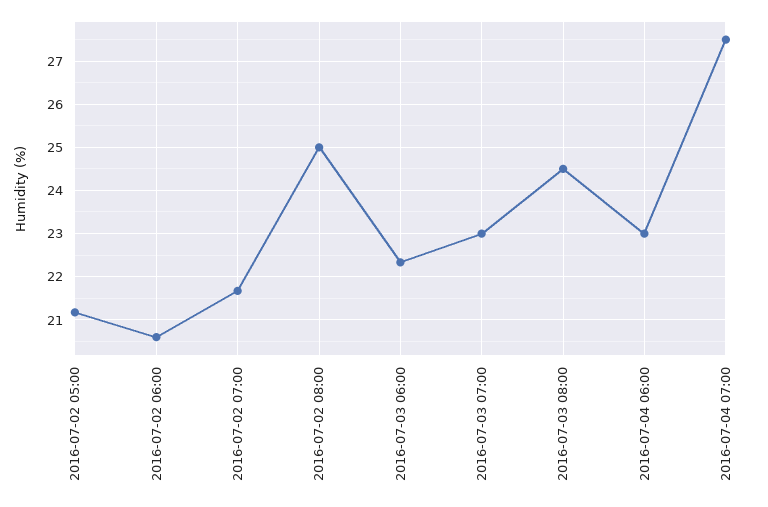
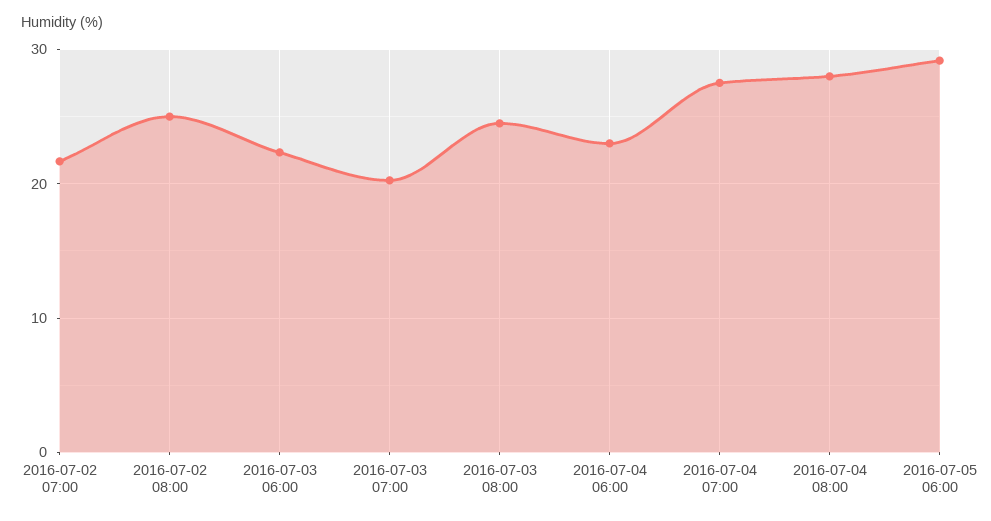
2016-07-02 05:00: 21.2 -> none
2016-07-02 06:00: 20.6 -> none
2016-07-03 07:00: 23 -> 20
2016-07-04 08:00: none -> 28
2016-07-05 06:00: none -> 29

